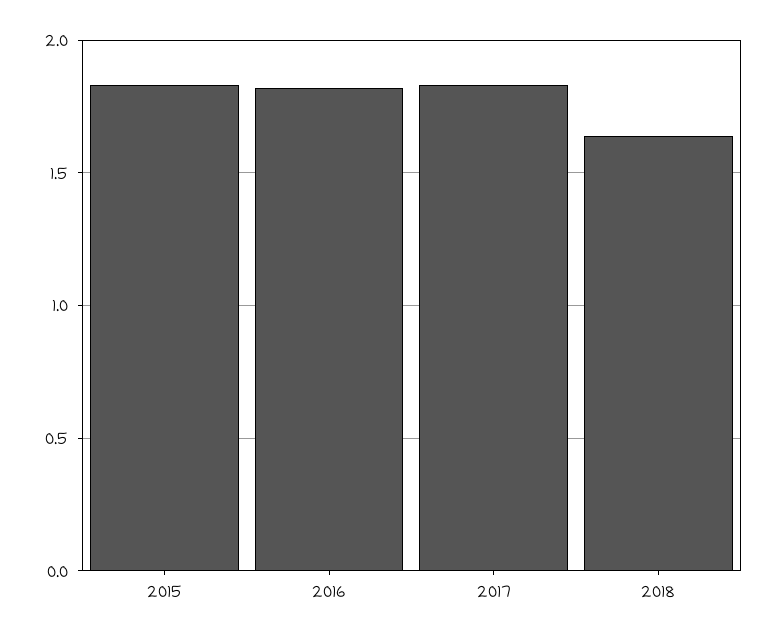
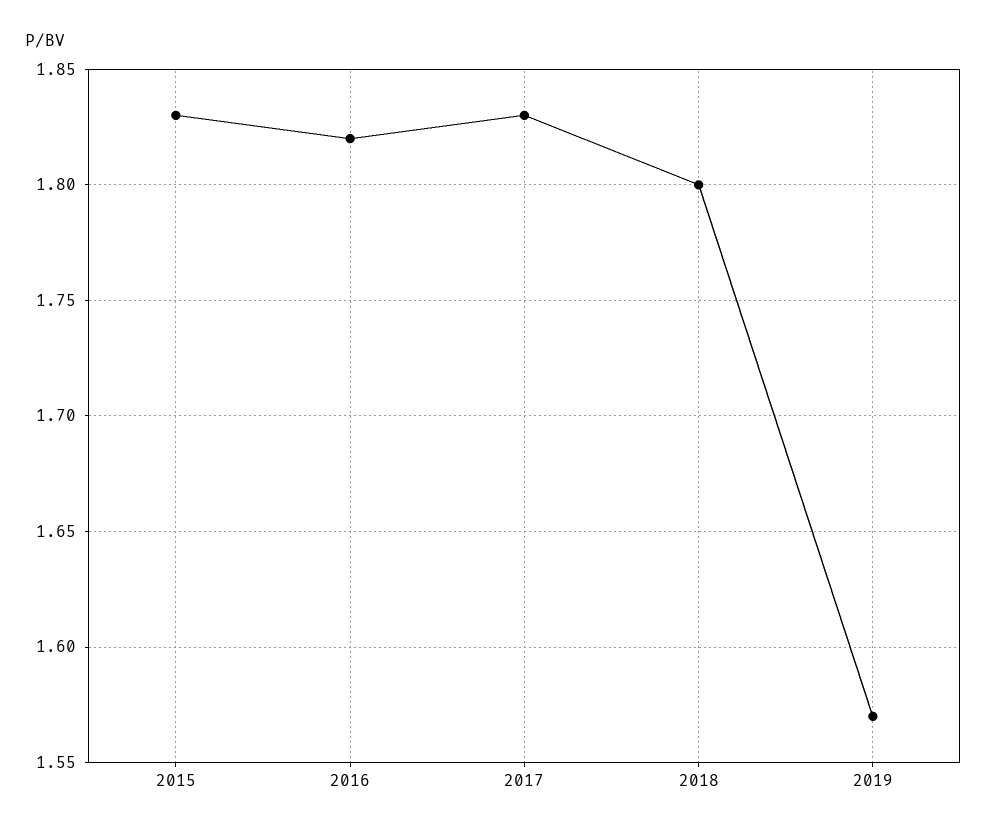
2018: 1.65 -> 1.8
2019: none -> 1.57

